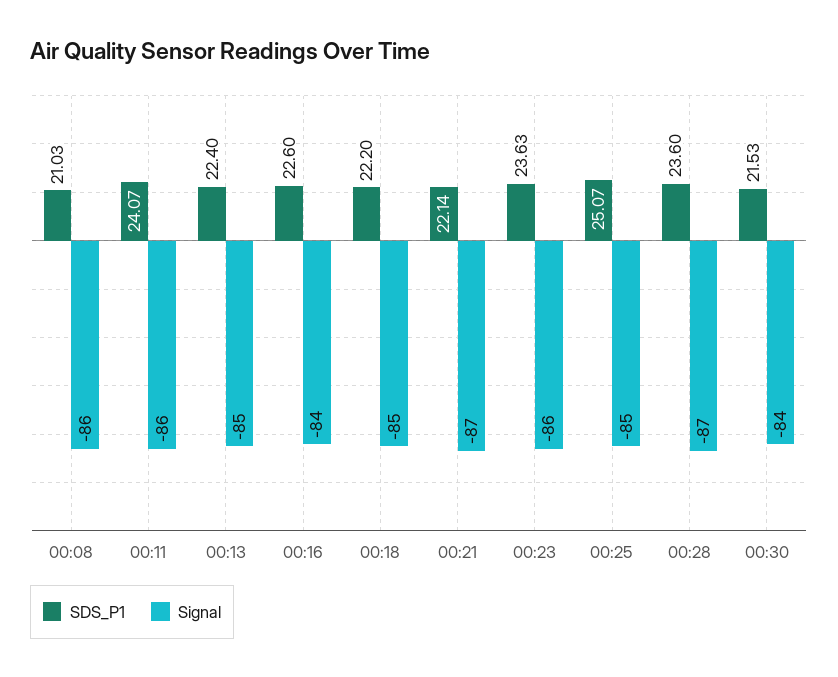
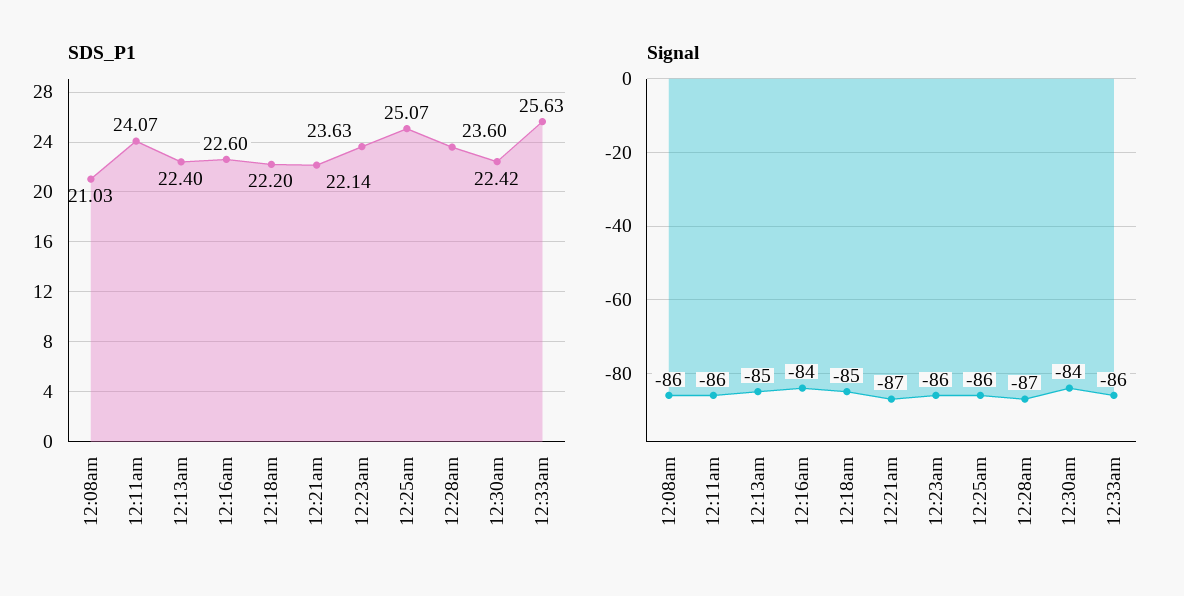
Signal, 00:25: -85 -> -86
SDS_P1, 00:30: 21.53 -> 22.42
SDS_P1, 12:33am: none -> 25.63
Signal, 12:33am: none -> -86

